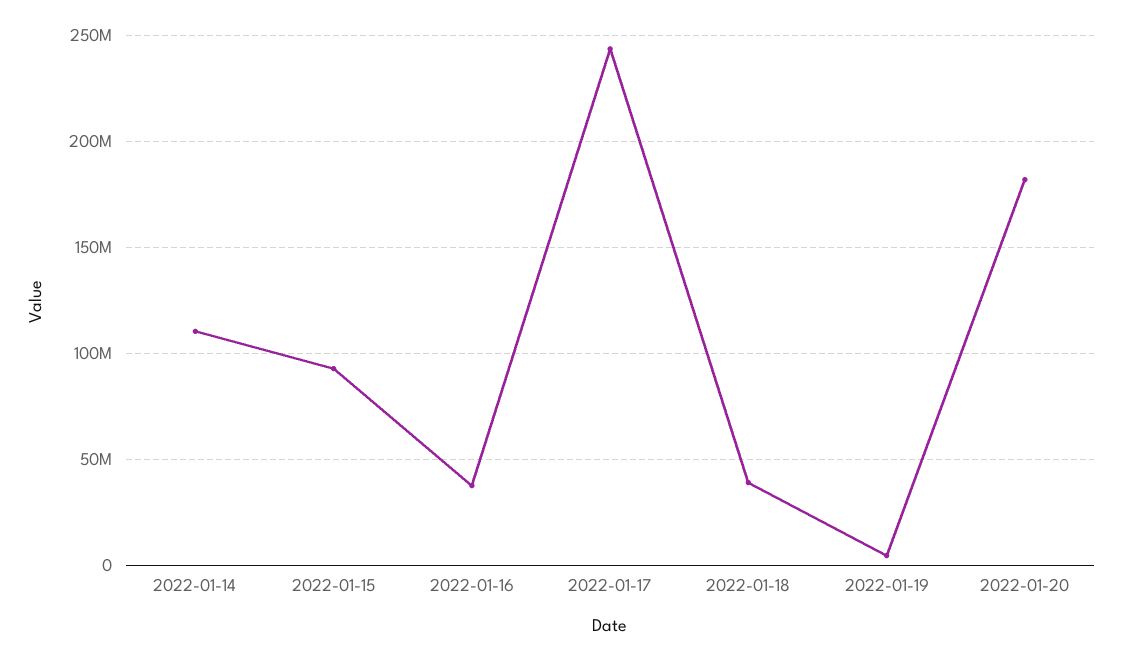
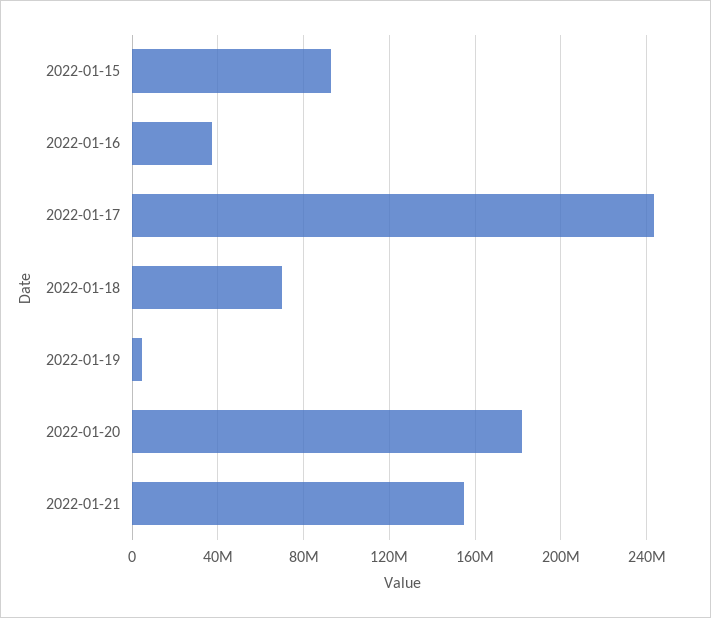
2022-01-14: 110000000 -> none
2022-01-18: 40000000 -> 70000000
2022-01-21: none -> 155000000

